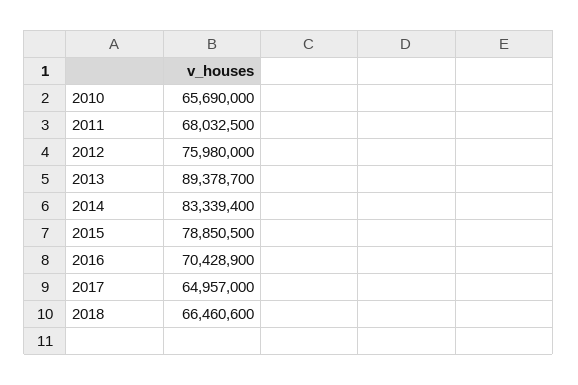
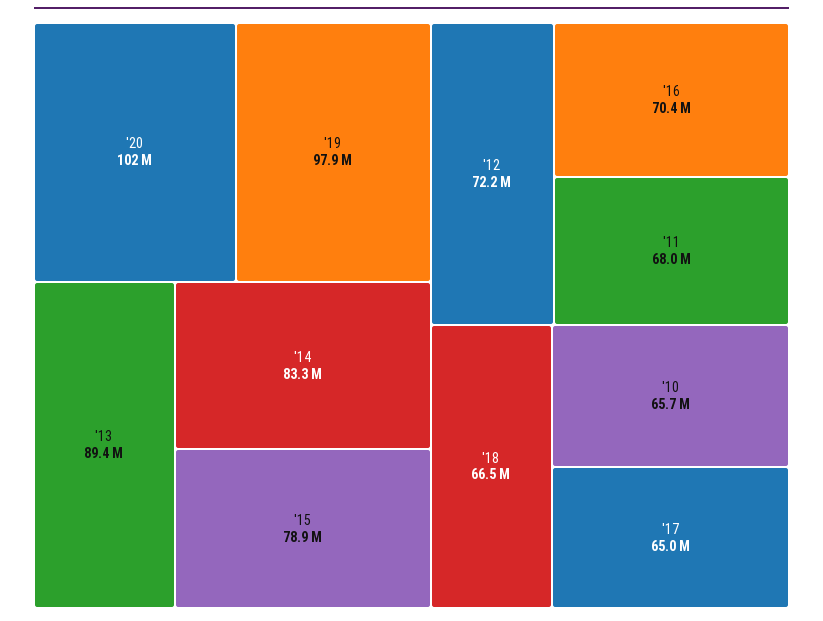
2012: 75980000 -> 72200000
'20: none -> 102000000
'19: none -> 97900000

